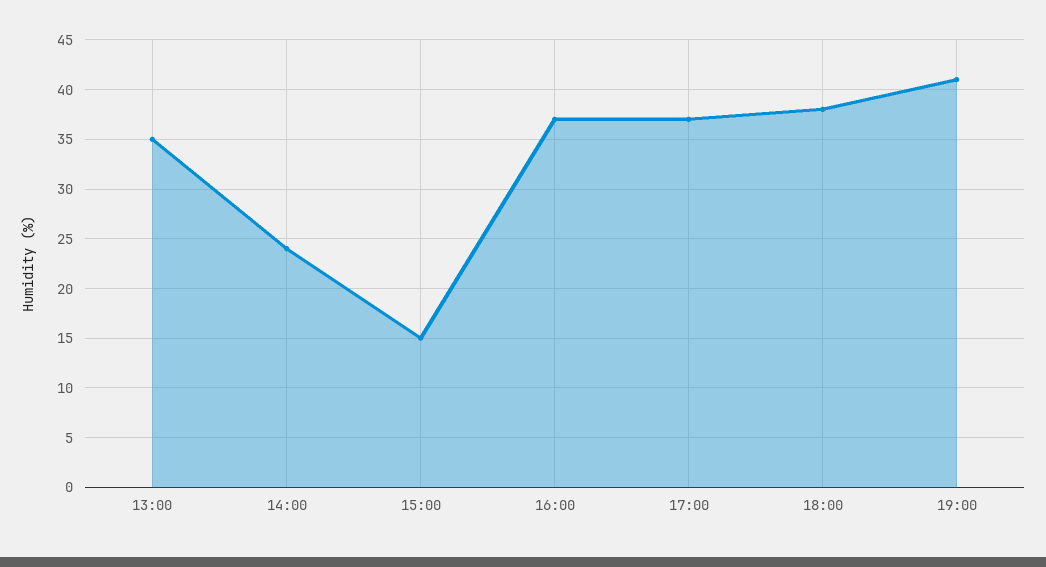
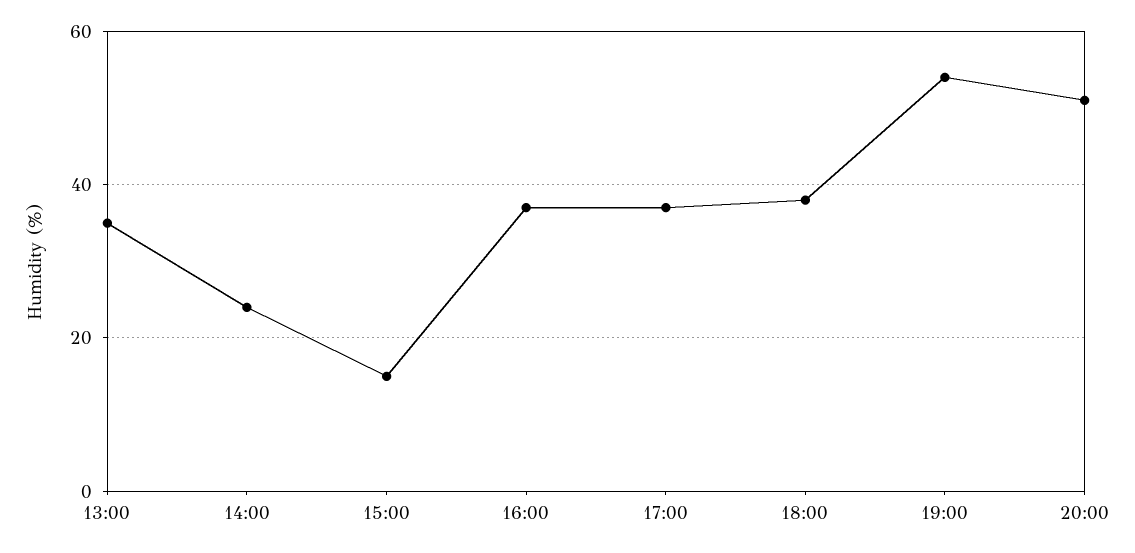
19:00: 41 -> 55
20:00: none -> 50

